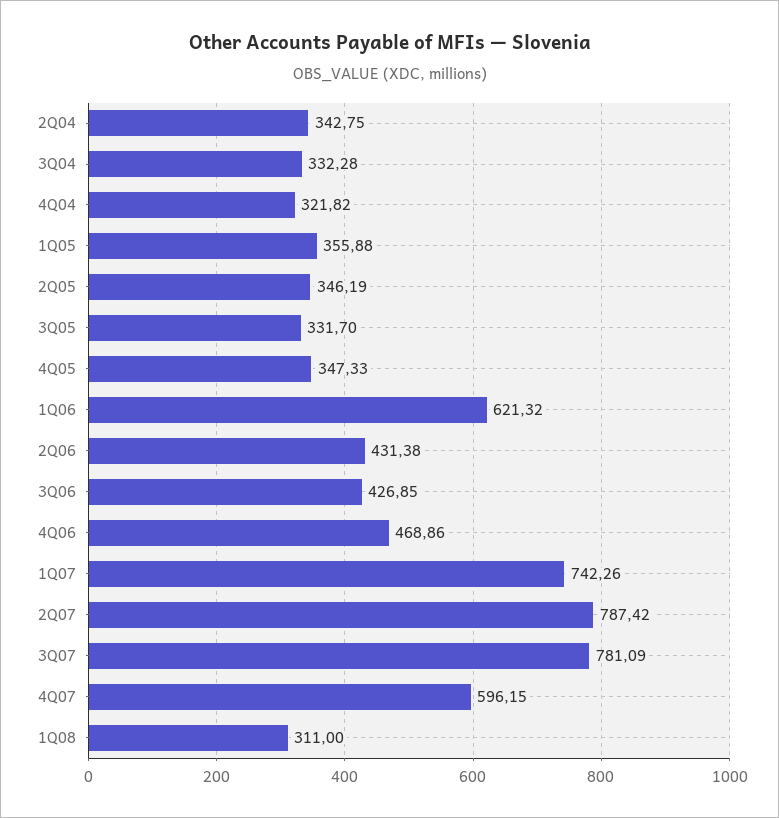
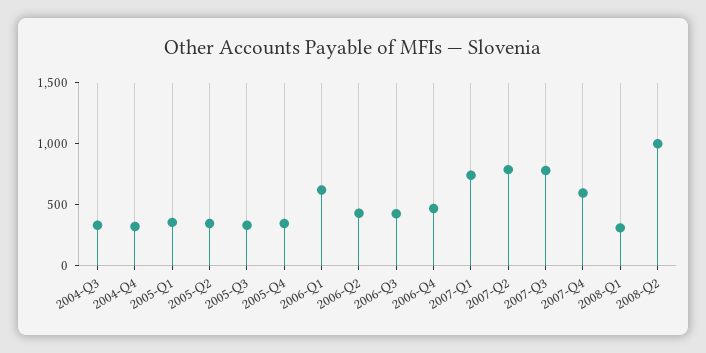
2Q04: 342.75 -> none
2008-Q2: none -> 1000

